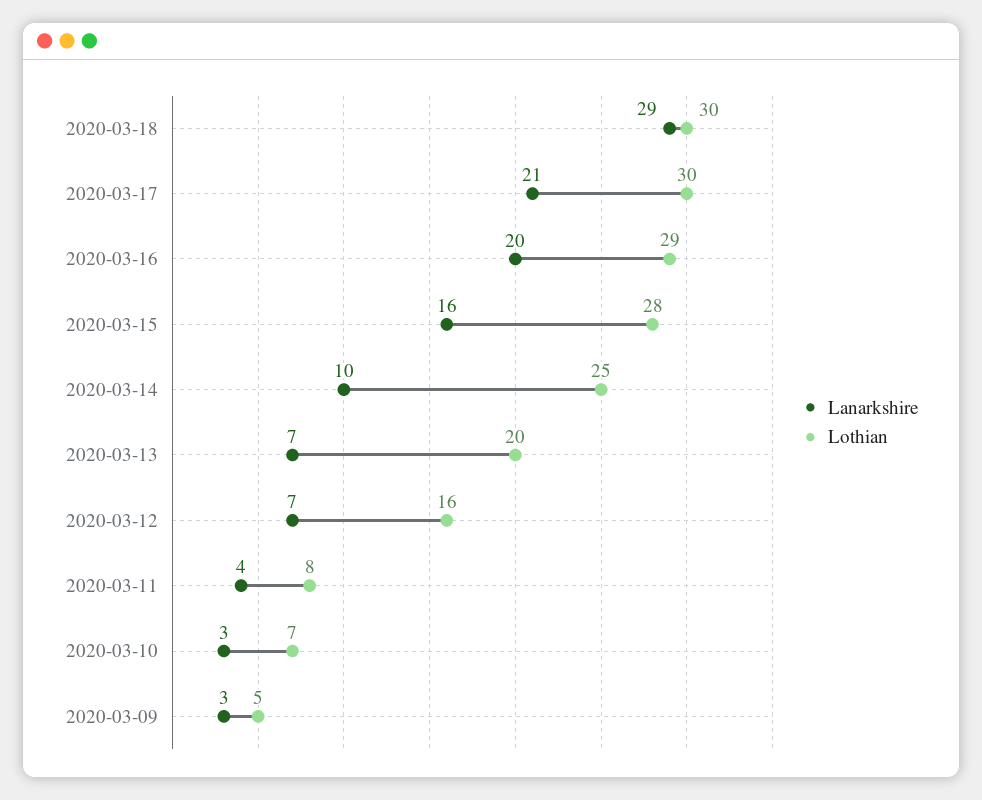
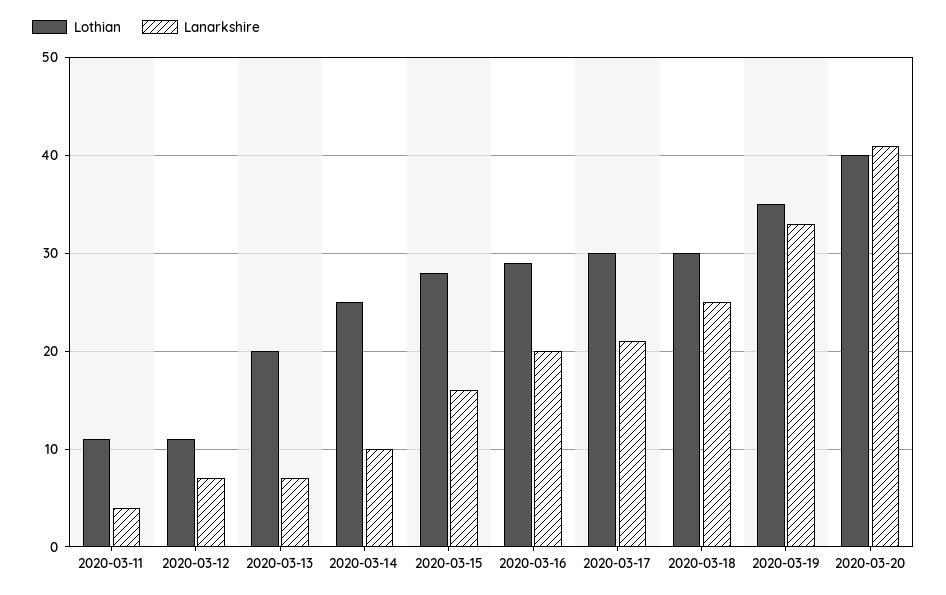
Lanarkshire, 2020-03-18: 29 -> 25
Lothian, 2020-03-12: 16 -> 11
Lothian, 2020-03-11: 8 -> 11
Lanarkshire, 2020-03-10: 3 -> none
Lothian, 2020-03-10: 7 -> none
Lanarkshire, 2020-03-09: 3 -> none
Lothian, 2020-03-09: 5 -> none
Lothian, 2020-03-19: none -> 35
Lanarkshire, 2020-03-19: none -> 33
Lothian, 2020-03-20: none -> 40
Lanarkshire, 2020-03-20: none -> 41

